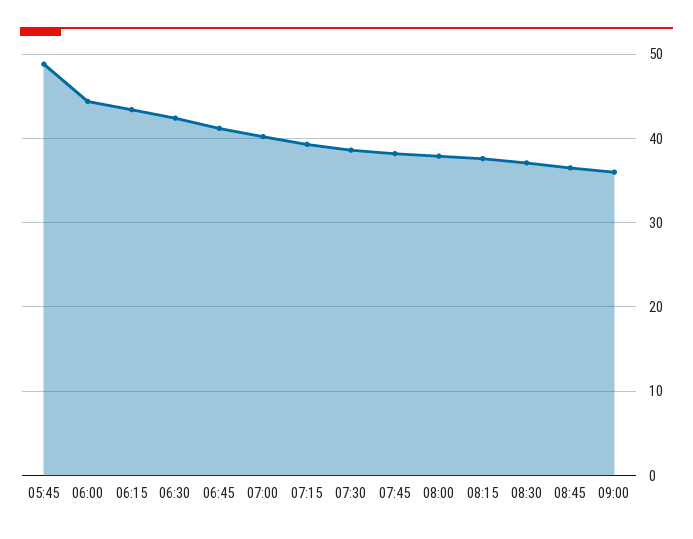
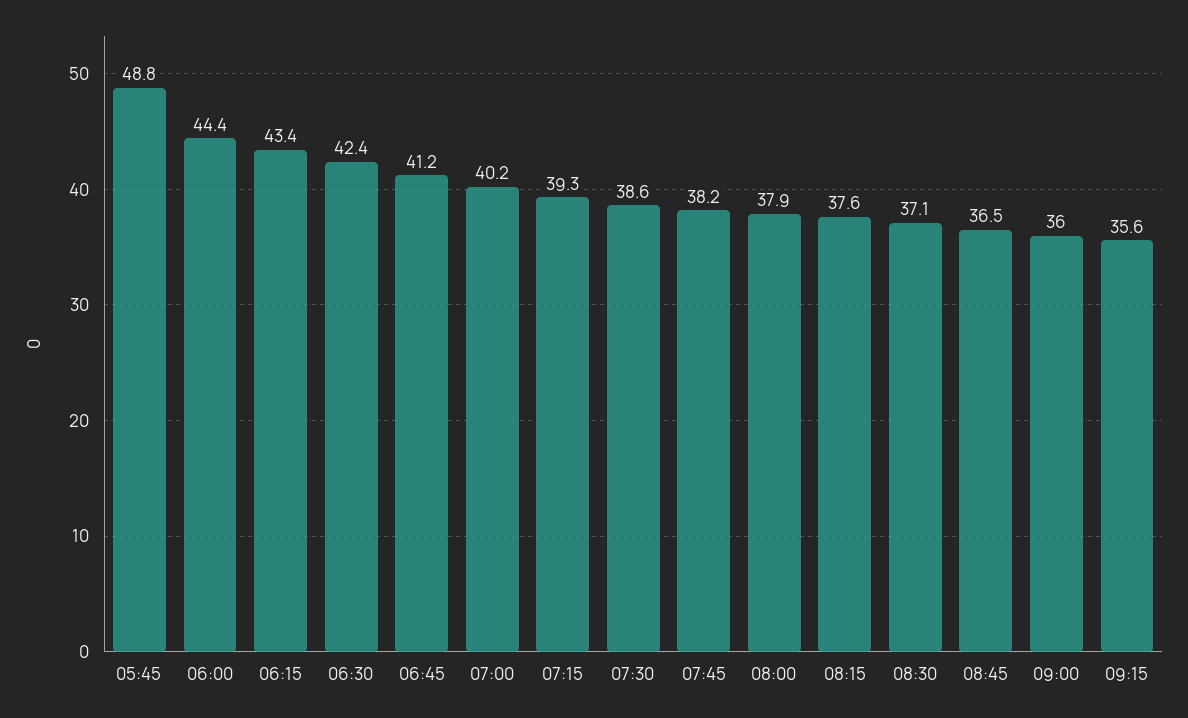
09:15: none -> 35.6

